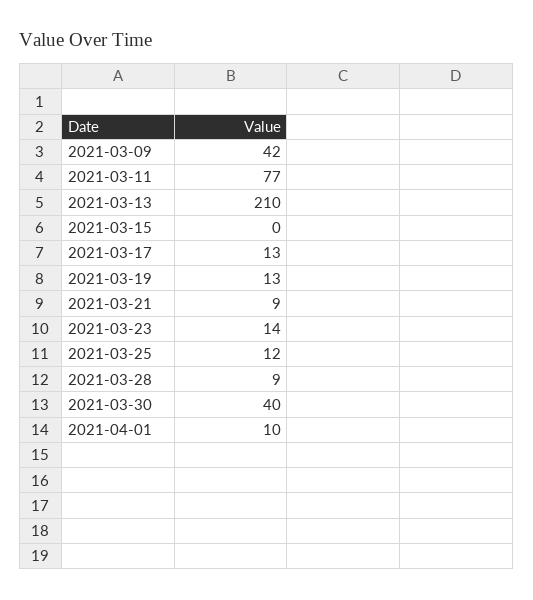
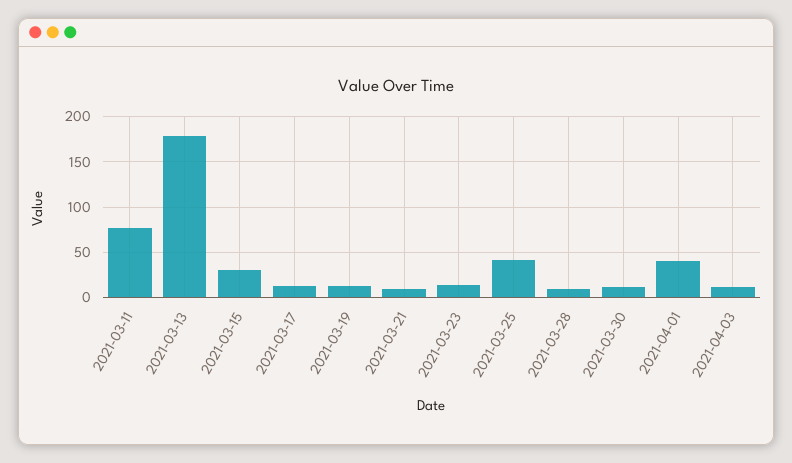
2021-03-09: 42 -> none
2021-03-13: 210 -> 180
2021-03-15: 0 -> 30
2021-03-25: 12 -> 40
2021-03-30: 40 -> 10
2021-04-01: 10 -> 40
2021-04-03: none -> 10

